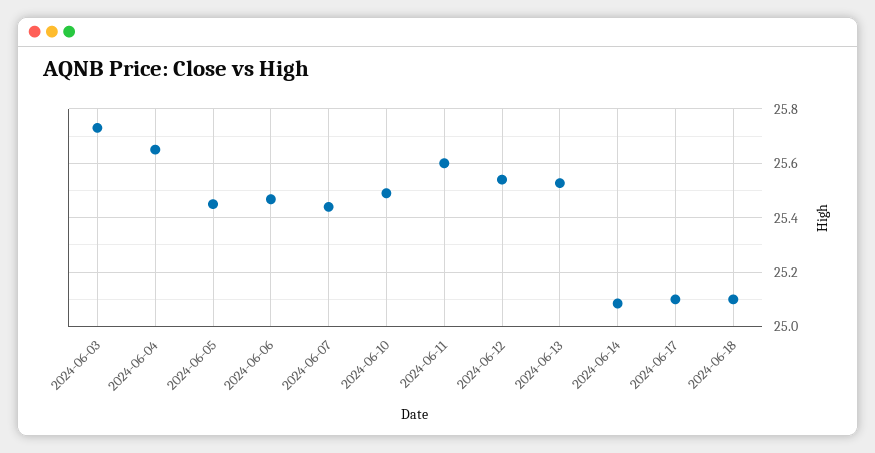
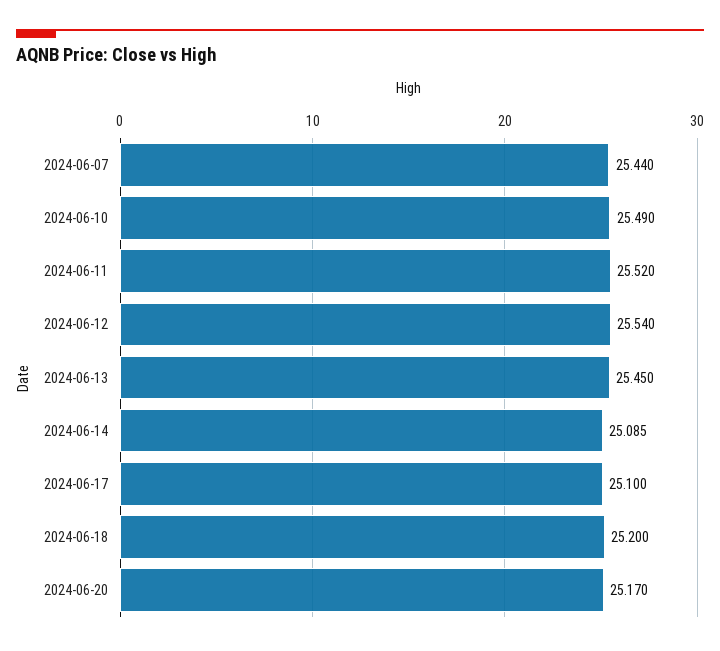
2024-06-03: 25.725 -> none
2024-06-04: 25.65 -> none
2024-06-05: 25.45 -> none
2024-06-06: 25.475 -> none
2024-06-11: 25.6 -> 25.52
2024-06-13: 25.525 -> 25.45
2024-06-18: 25.1 -> 25.2
2024-06-20: none -> 25.17

